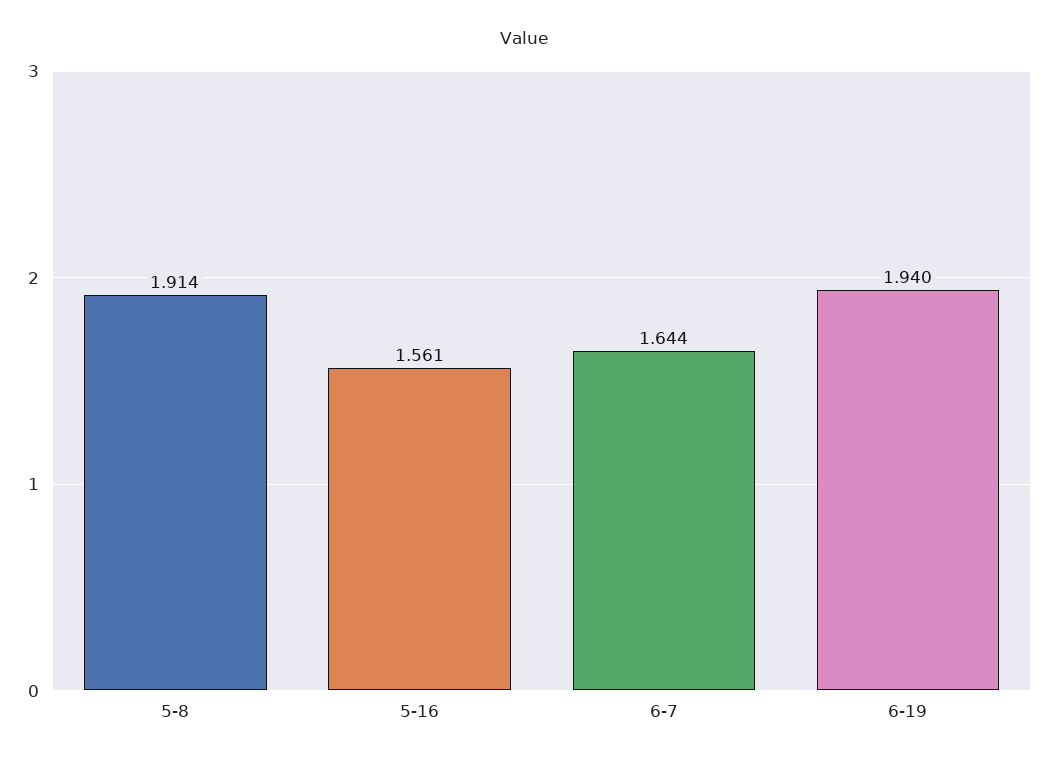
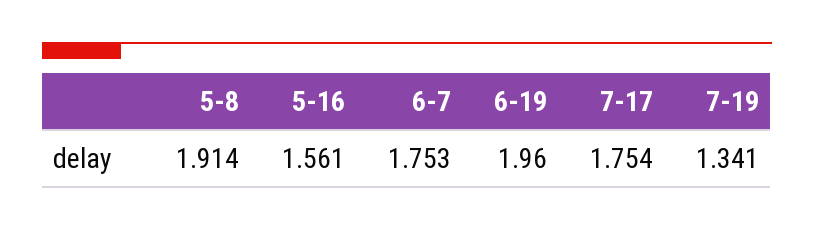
6-7: 1.644 -> 1.753
6-19: 1.94 -> 1.96
7-17: none -> 1.754
7-19: none -> 1.341

